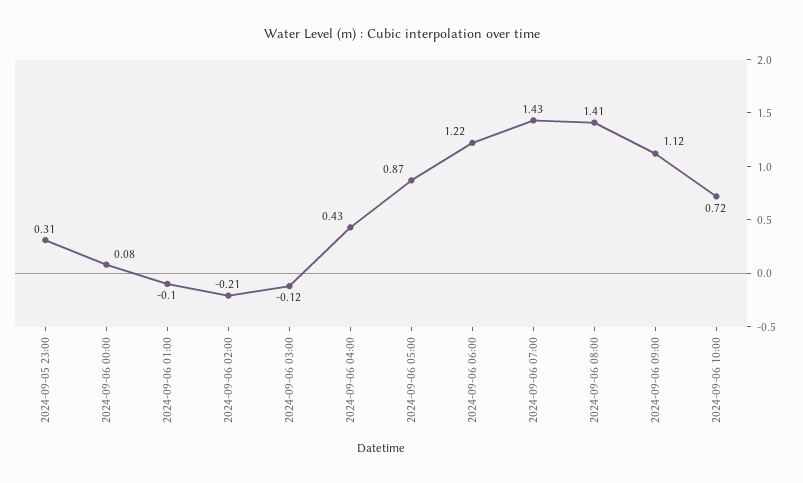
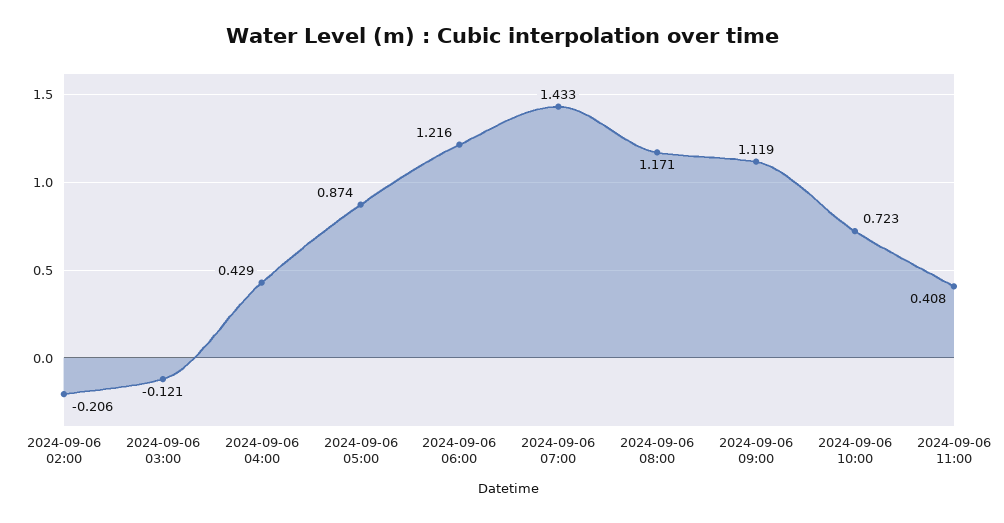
2024-09-05 23:00: 0.31 -> none
2024-09-06 00:00: 0.08 -> none
2024-09-06 01:00: -0.1 -> none
2024-09-06 08:00: 1.41 -> 1.171
2024-09-06 11:00: none -> 0.408

